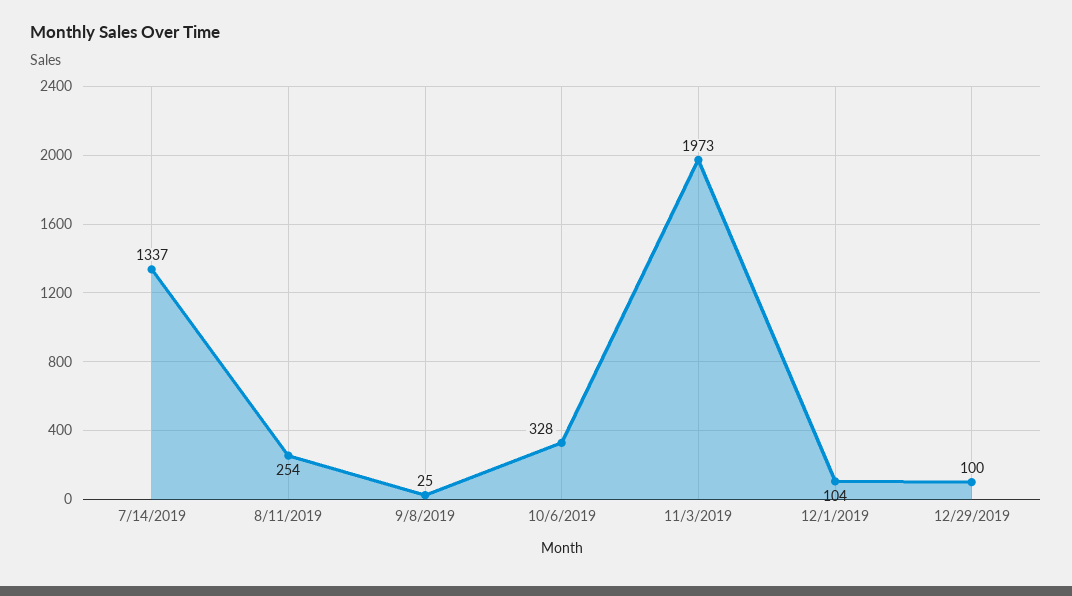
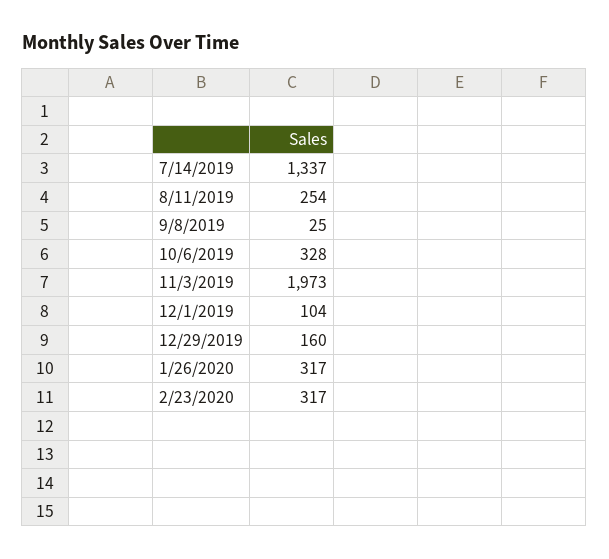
12/29/2019: 100 -> 160
1/26/2020: none -> 317
2/23/2020: none -> 317

